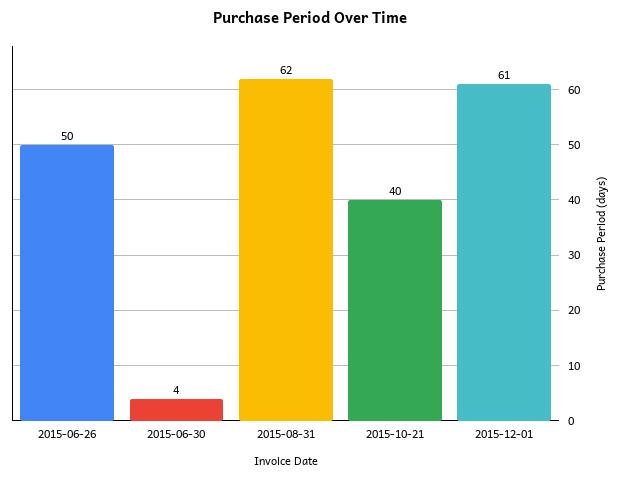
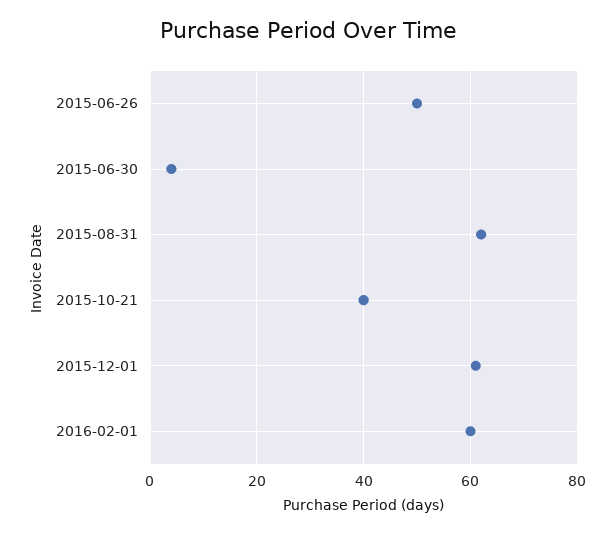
2016-02-01: none -> 60

